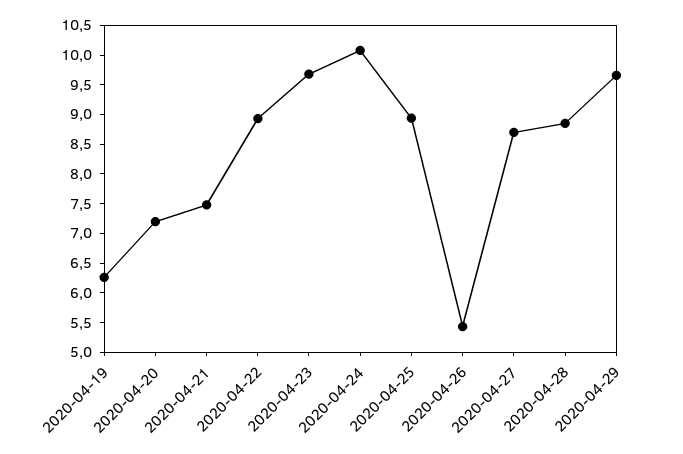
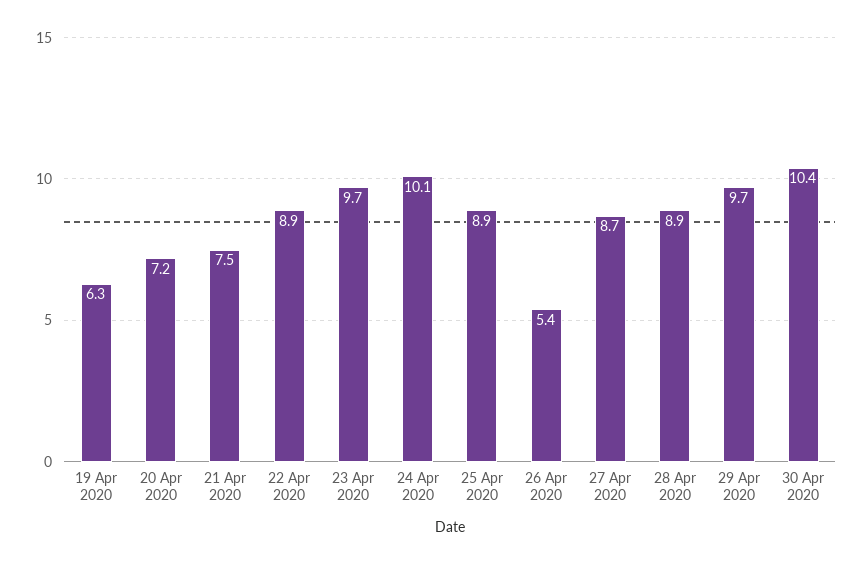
30 Apr 2020: none -> 10.4

